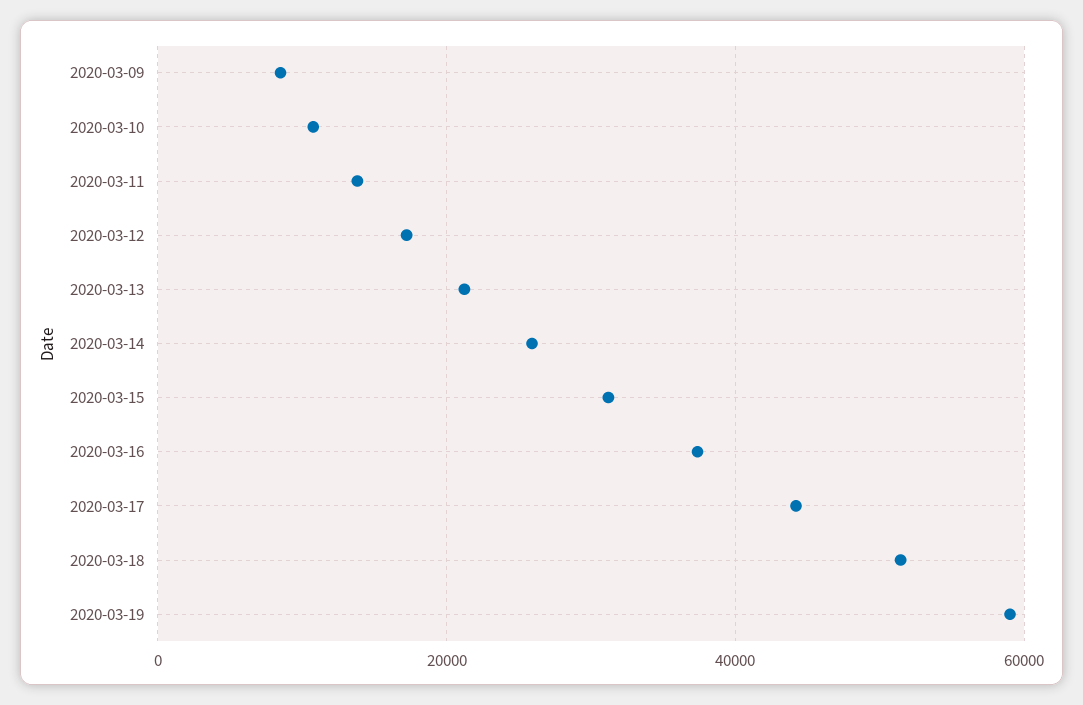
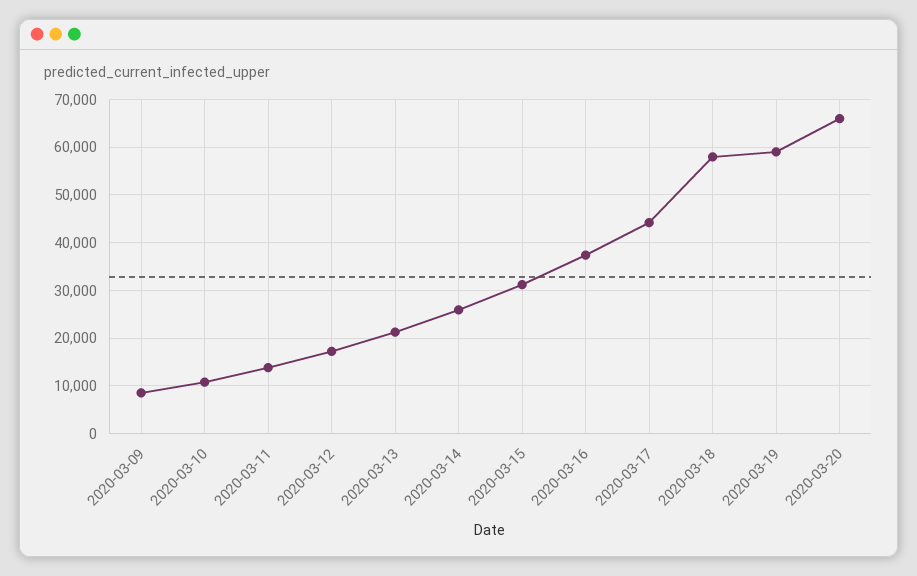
2020-03-18: 52000 -> 58000
2020-03-20: none -> 66000

